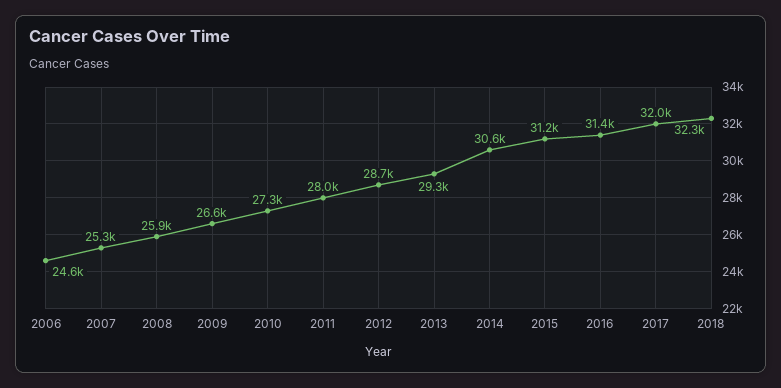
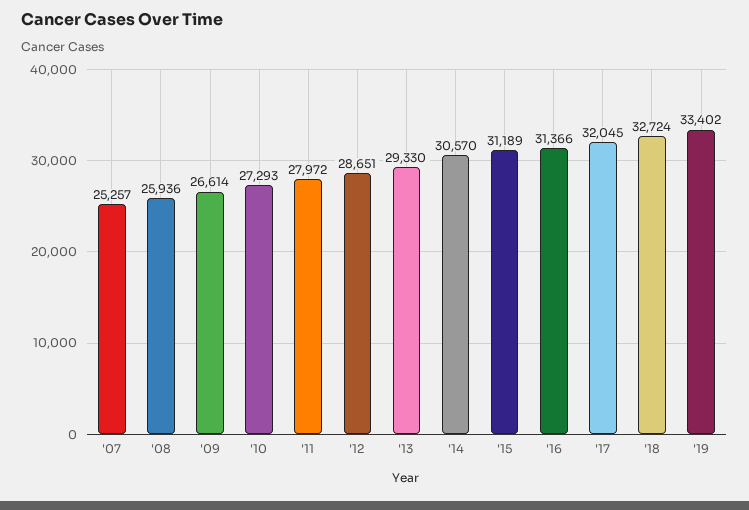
2006: 24600 -> none
2018: 32300 -> 32724
'19: none -> 33402

